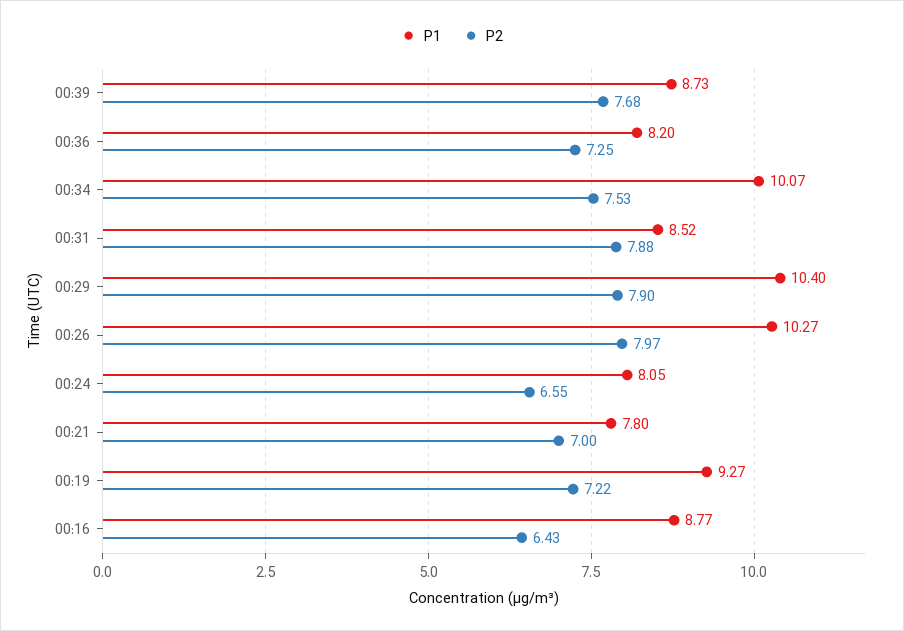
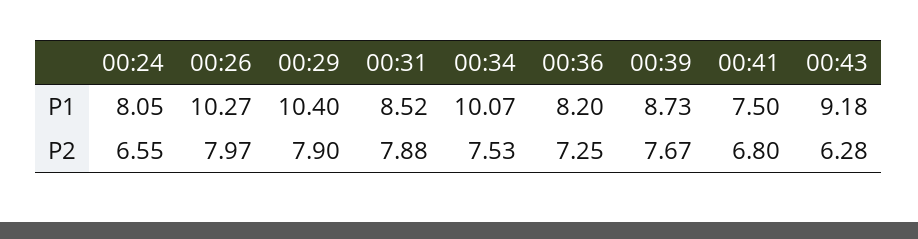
P2, 00:39: 7.68 -> 7.67
P1, 00:21: 7.8 -> none
P2, 00:21: 7 -> none
P1, 00:19: 9.27 -> none
P2, 00:19: 7.22 -> none
P1, 00:16: 8.77 -> none
P2, 00:16: 6.43 -> none
P1, 00:41: none -> 7.5
P1, 00:43: none -> 9.18
P2, 00:41: none -> 6.8
P2, 00:43: none -> 6.28

